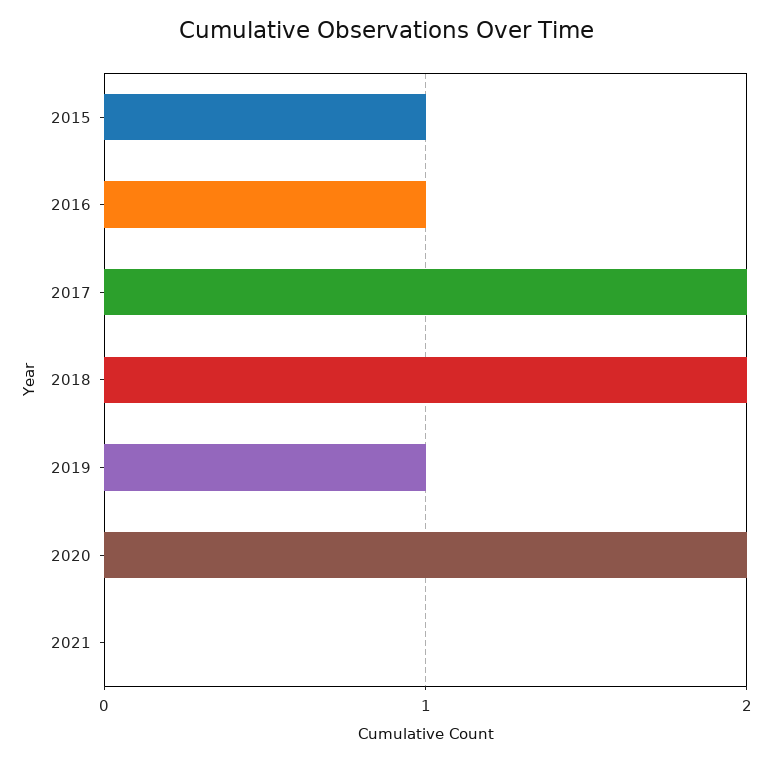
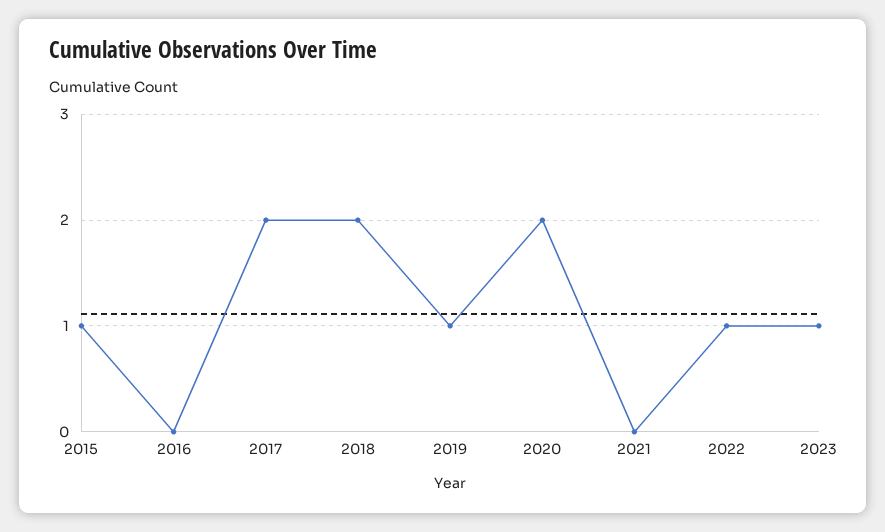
2016: 1 -> 0
2022: none -> 1
2023: none -> 1

